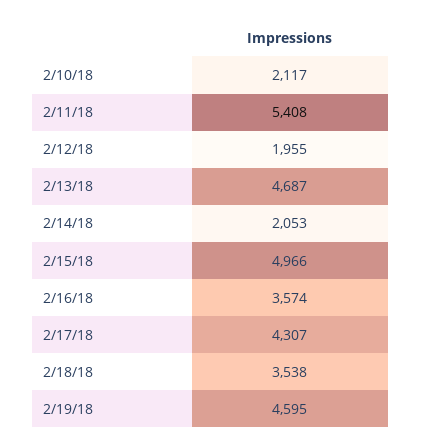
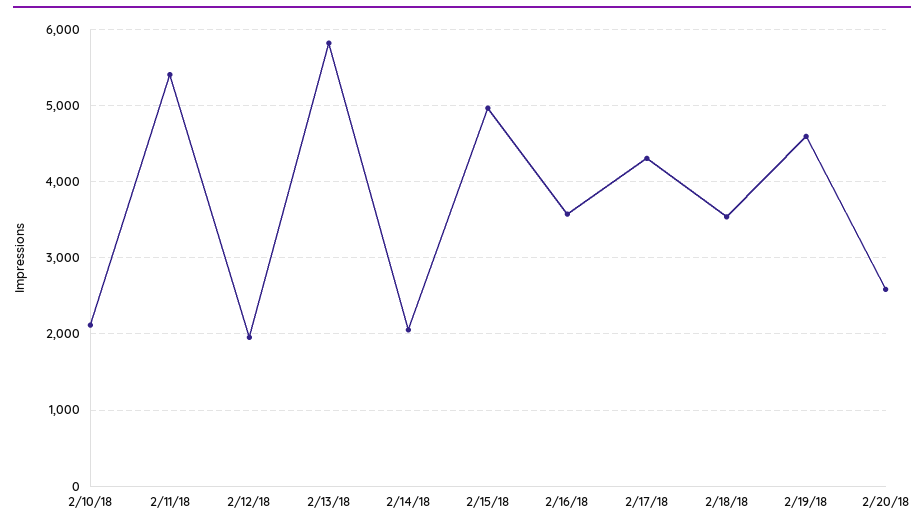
2/13/18: 4687 -> 5800
2/20/18: none -> 2600

